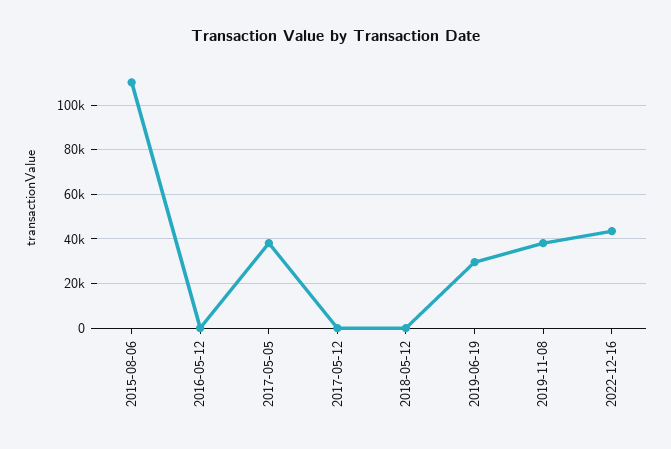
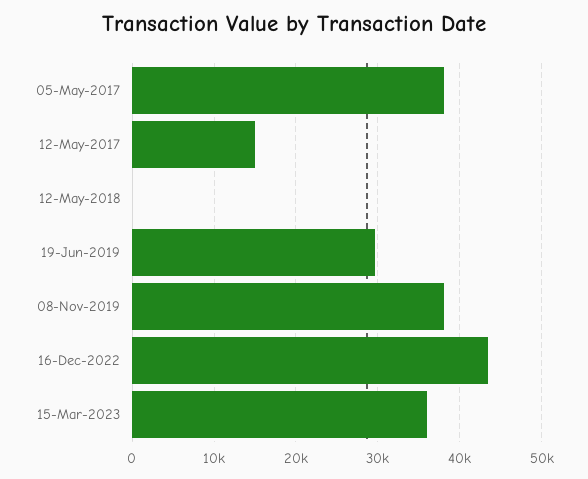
2015-08-06: 110000 -> none
2016-05-12: 0 -> none
2017-05-12: 0 -> 15000
15-Mar-2023: none -> 36000

